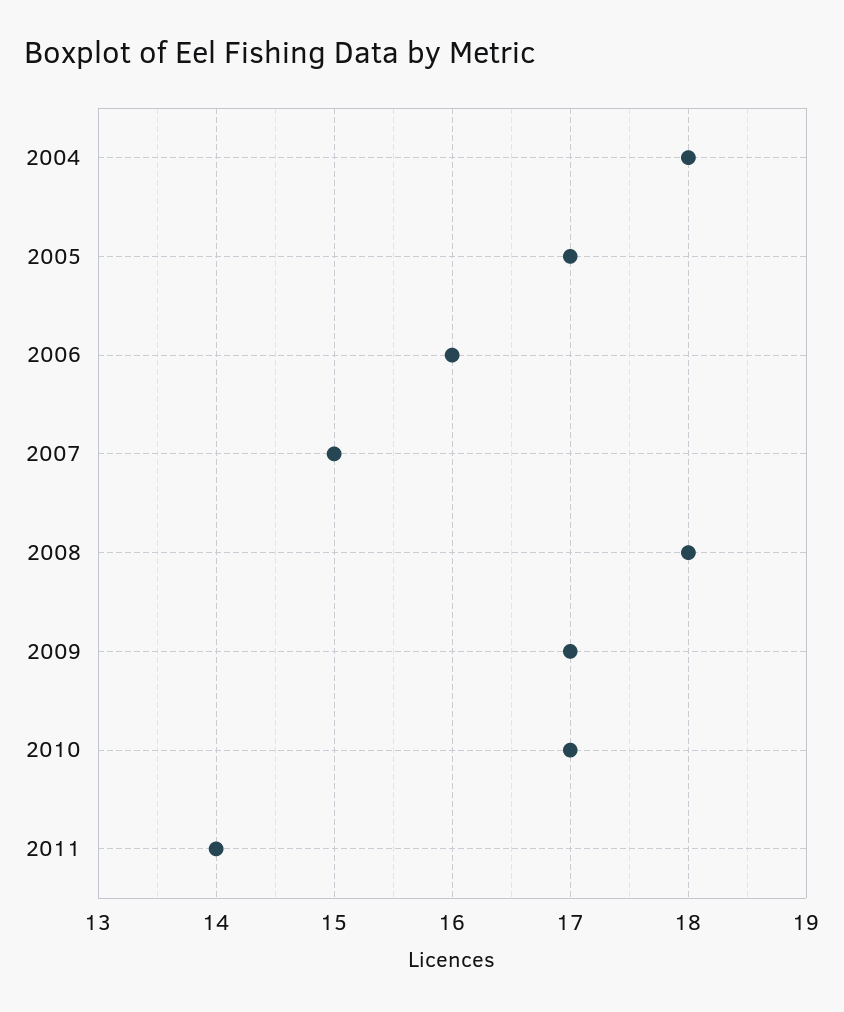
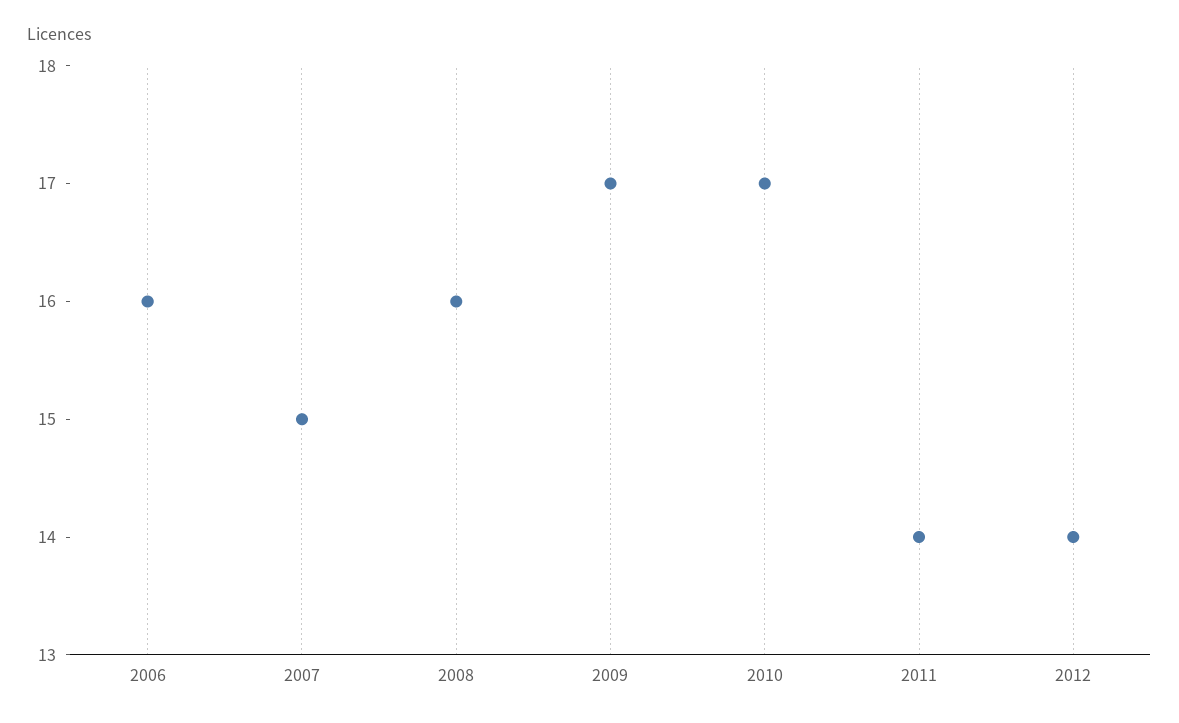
2004: 18 -> none
2005: 17 -> none
2008: 18 -> 16
2012: none -> 14

